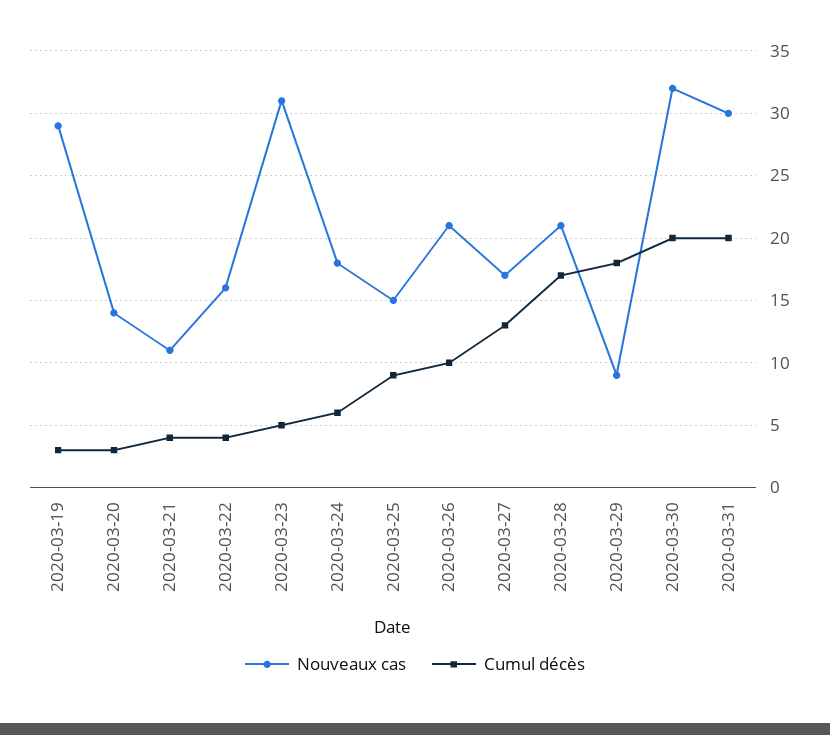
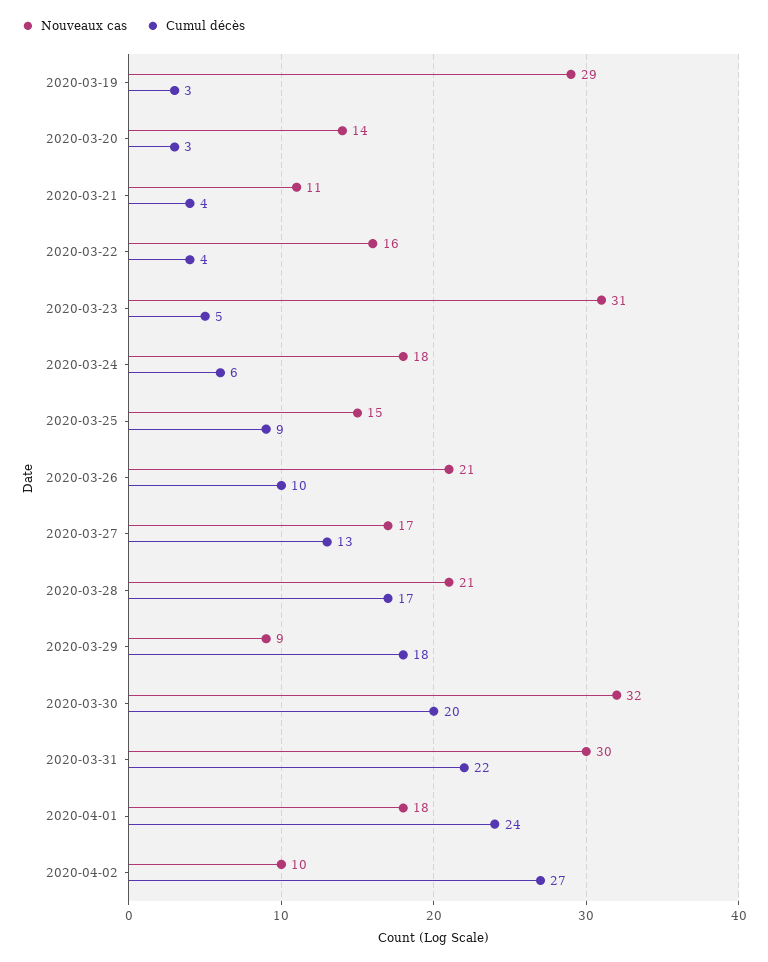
Cumul décès, 2020-03-31: 20 -> 22
Nouveaux cas, 2020-04-01: none -> 18
Cumul décès, 2020-04-01: none -> 24
Nouveaux cas, 2020-04-02: none -> 10
Cumul décès, 2020-04-02: none -> 27

